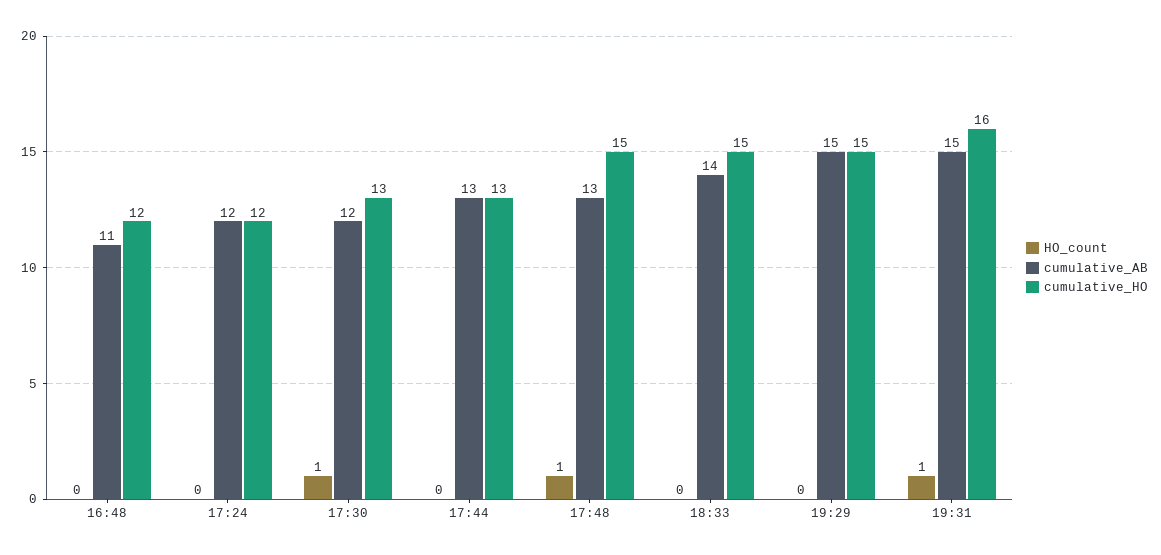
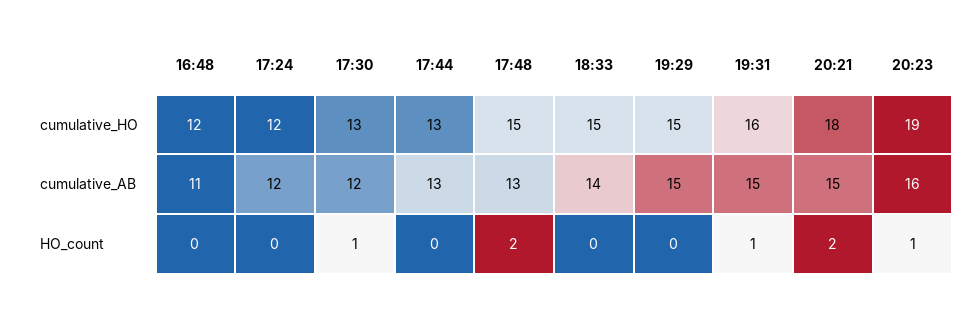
HO_count, 17:48: 1 -> 2
cumulative_HO, 20:21: none -> 18
cumulative_HO, 20:23: none -> 19
cumulative_AB, 20:21: none -> 15
cumulative_AB, 20:23: none -> 16
HO_count, 20:21: none -> 2
HO_count, 20:23: none -> 1

